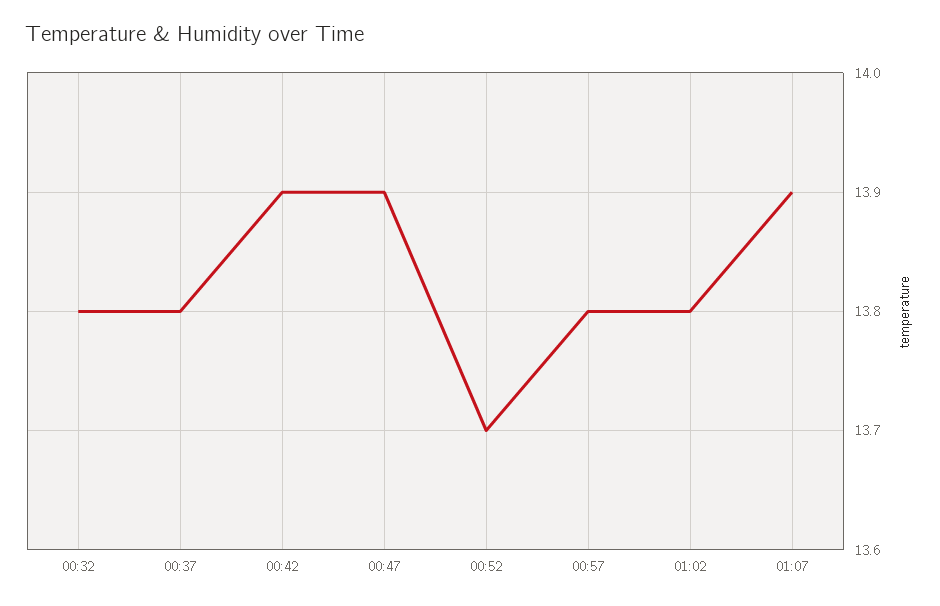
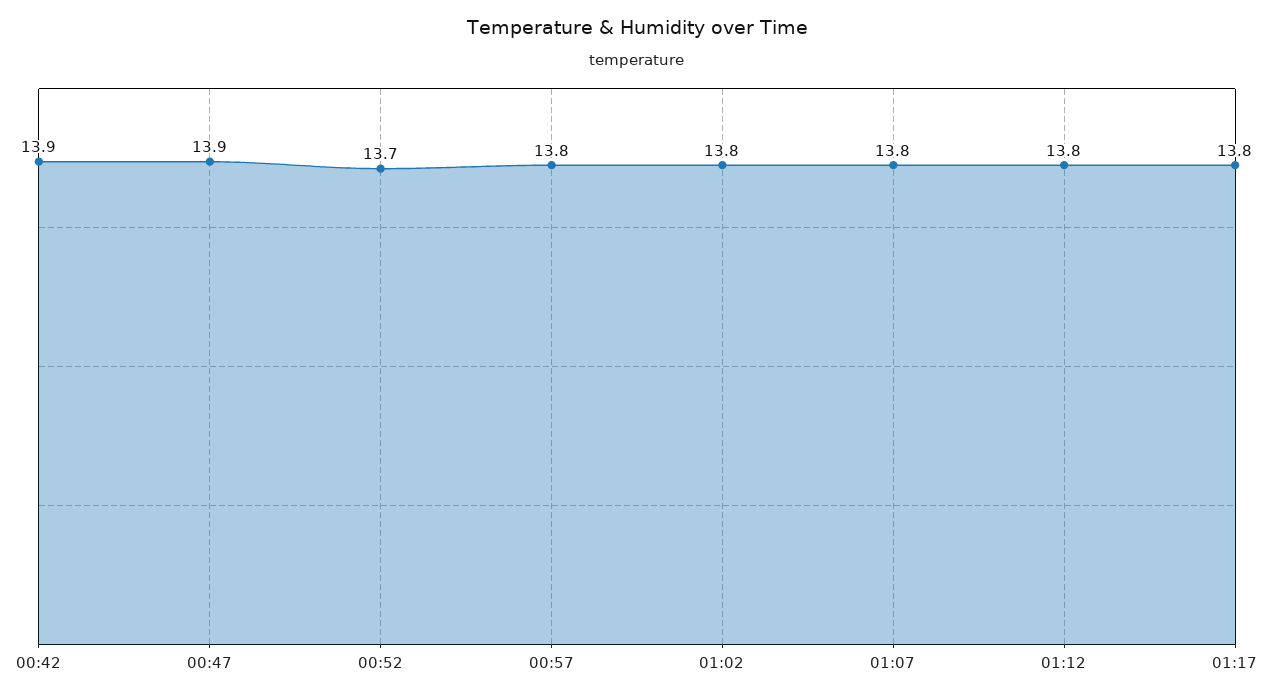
00:32: 13.8 -> none
00:37: 13.8 -> none
01:07: 13.9 -> 13.8
01:12: none -> 13.8
01:17: none -> 13.8

